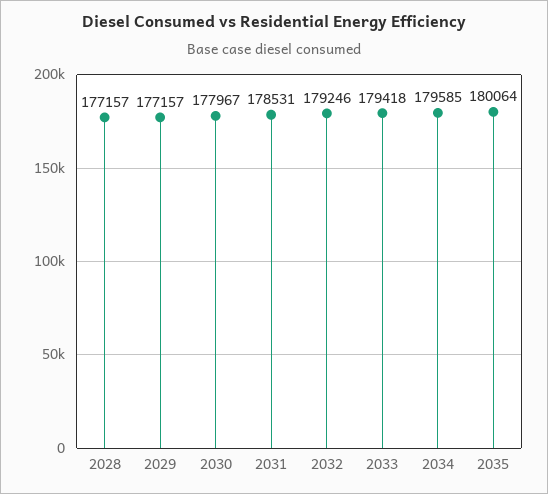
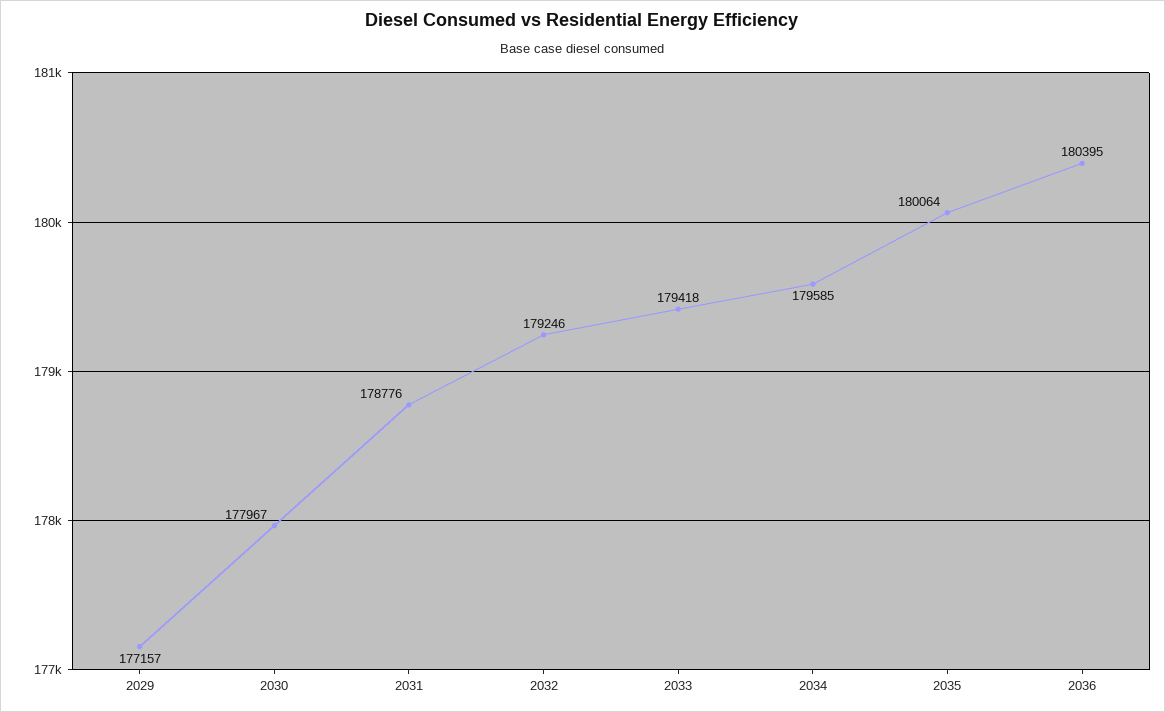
2028: 177157 -> none
2031: 178531 -> 178776
2036: none -> 180395

